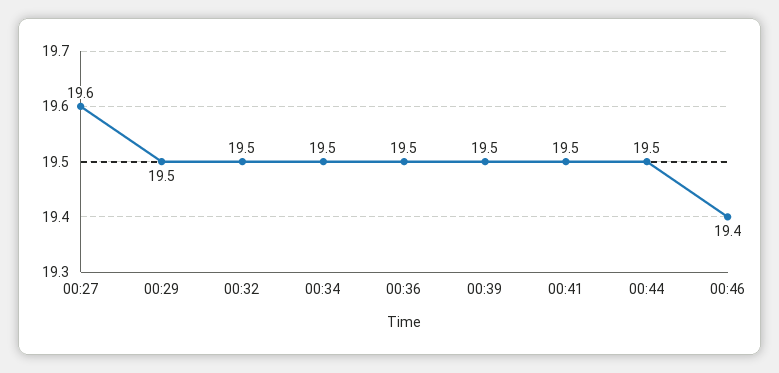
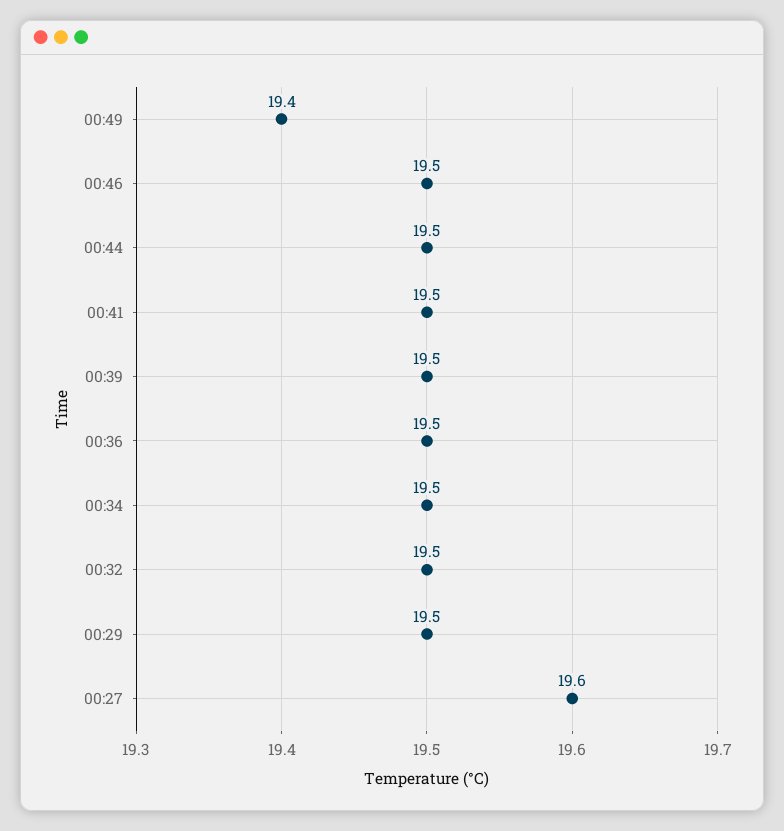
00:46: 19.4 -> 19.5
00:49: none -> 19.4

